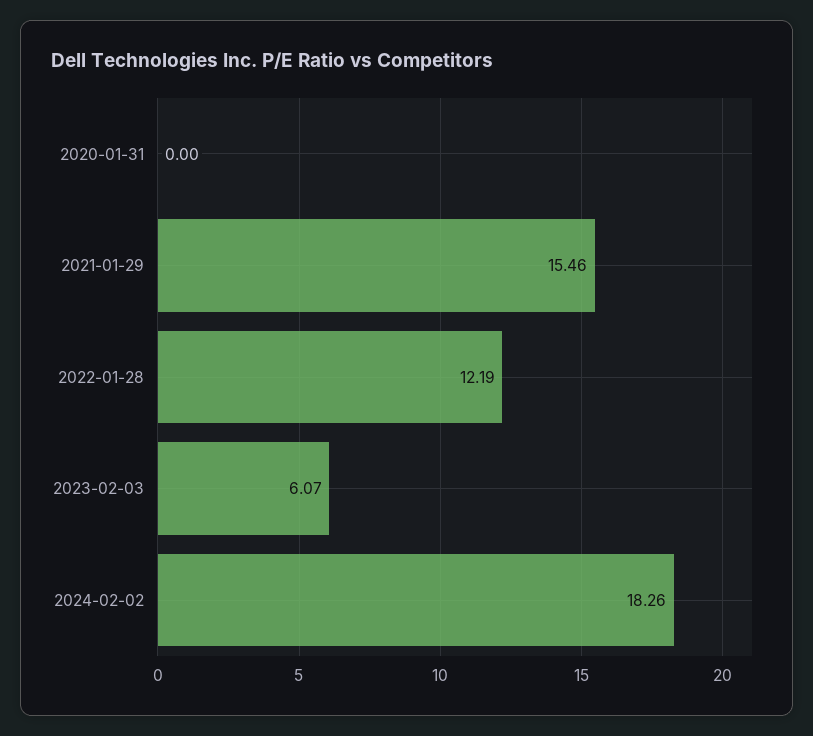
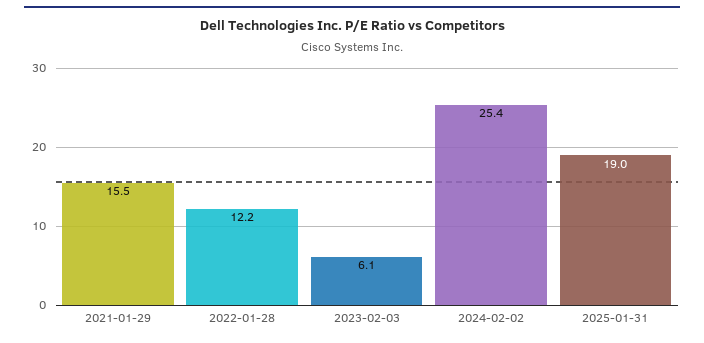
2020-01-31: 0 -> none
2024-02-02: 18.26 -> 25.4
2025-01-31: none -> 19

